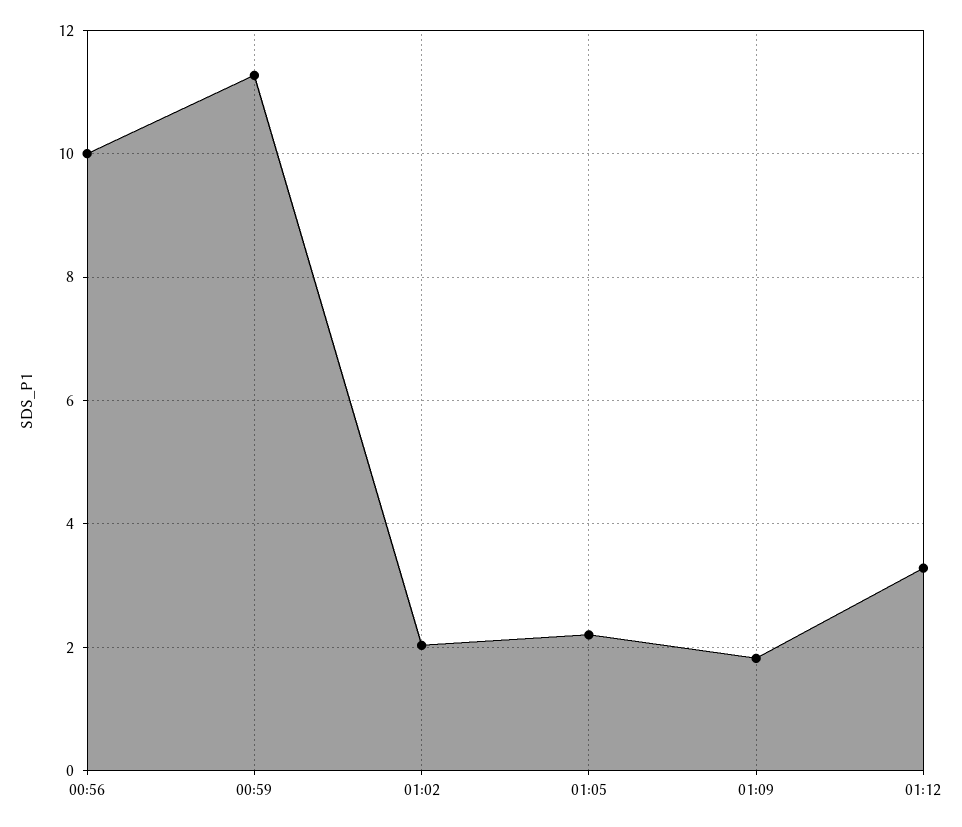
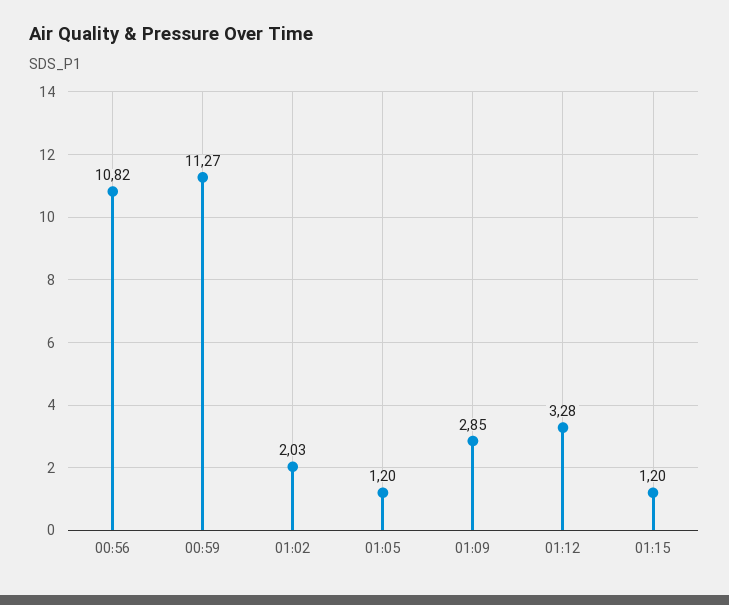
00:56: 10 -> 10.82
01:05: 2.2 -> 1.2
01:09: 1.8 -> 2.85
01:15: none -> 1.2

